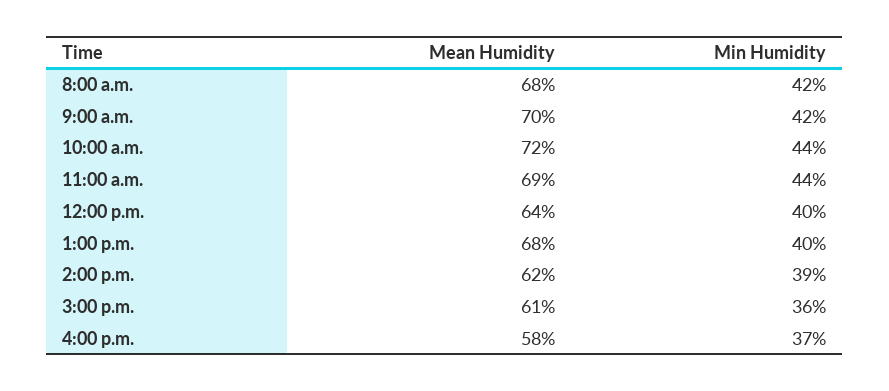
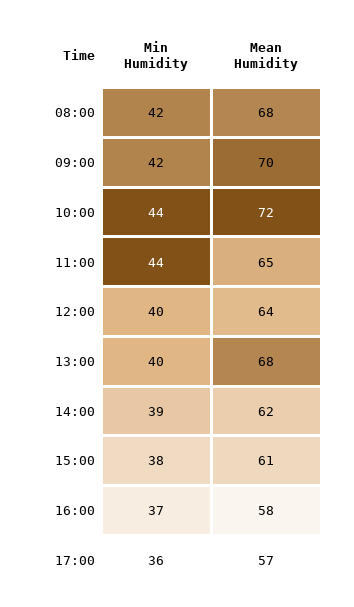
Mean Humidity, 11:00 a.m.: 69 -> 65
Min Humidity, 3:00 p.m.: 36 -> 38
Min Humidity, 17:00: none -> 36
Mean Humidity, 17:00: none -> 57

